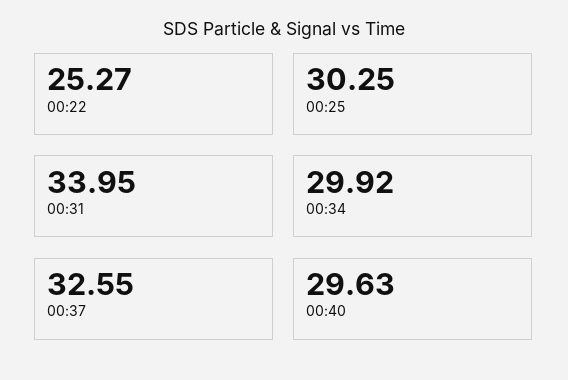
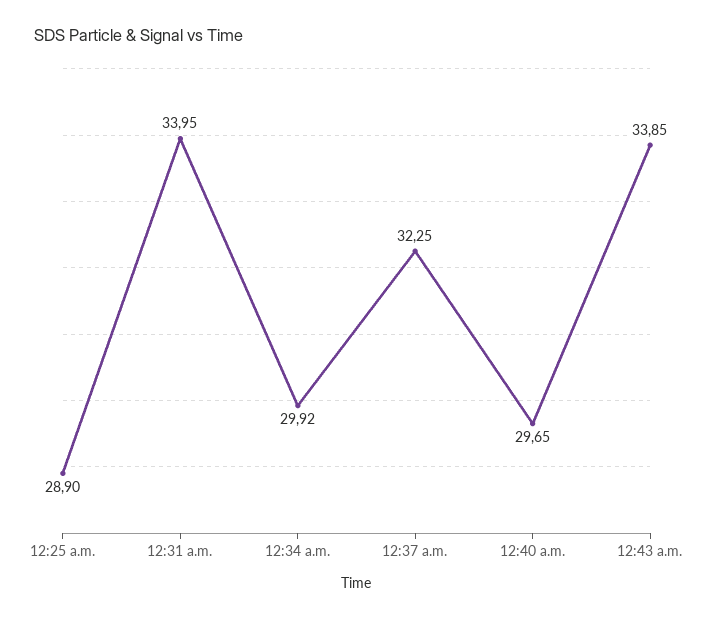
00:22: 25.27 -> none
00:25: 30.25 -> 28.9
00:37: 32.55 -> 32.25
00:40: 29.63 -> 29.65
12:43 a.m.: none -> 33.85

